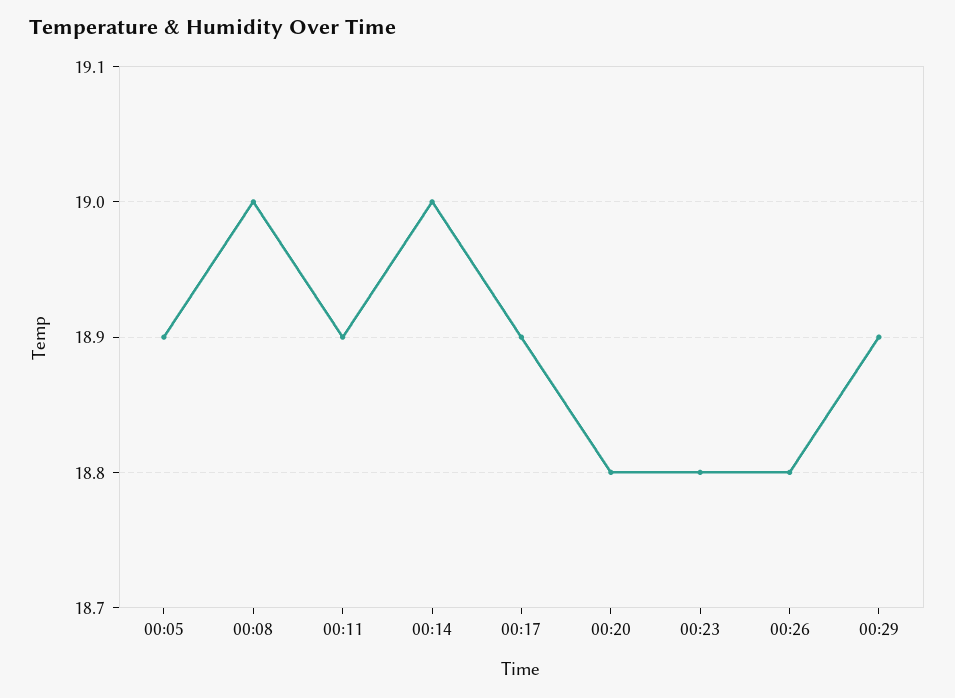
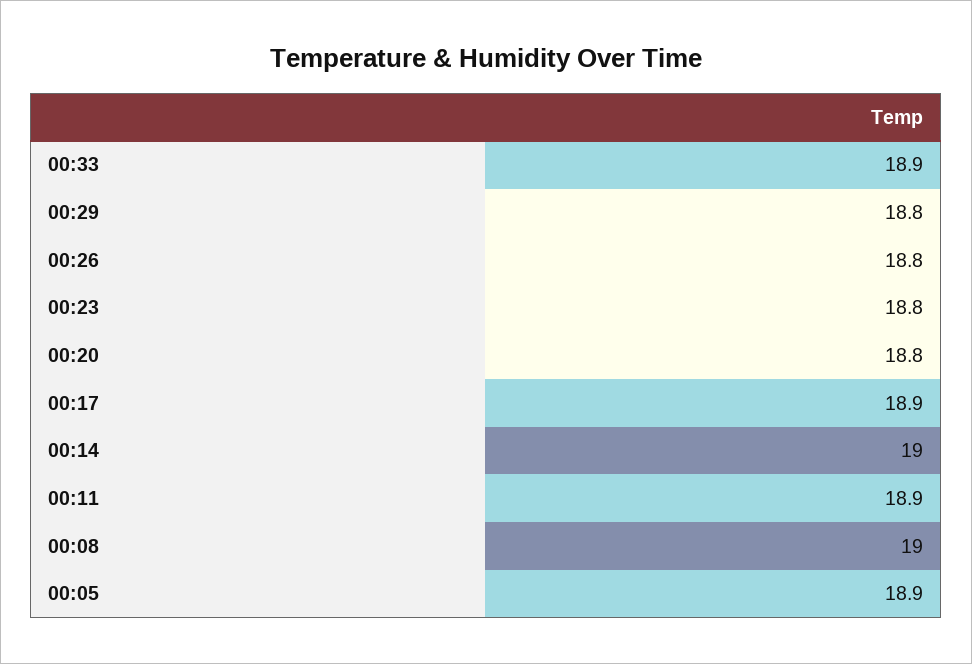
00:29: 18.9 -> 18.8
00:33: none -> 18.9

